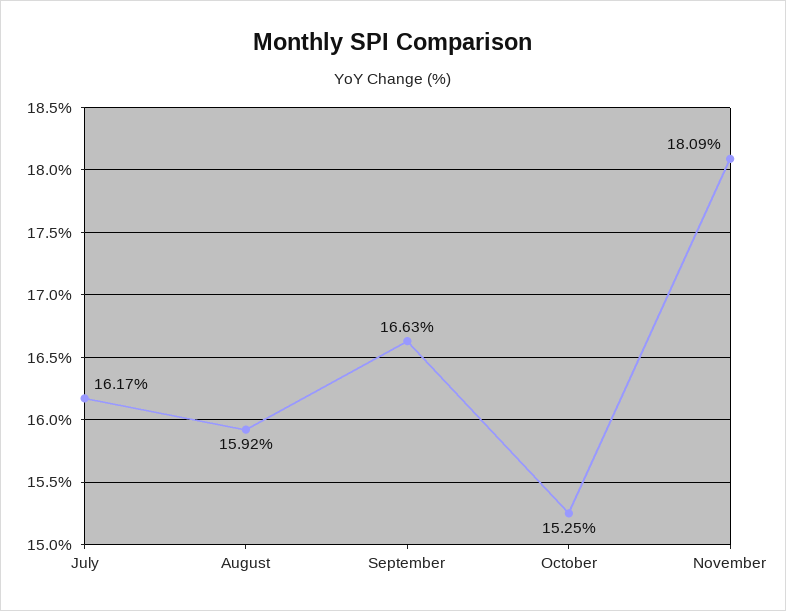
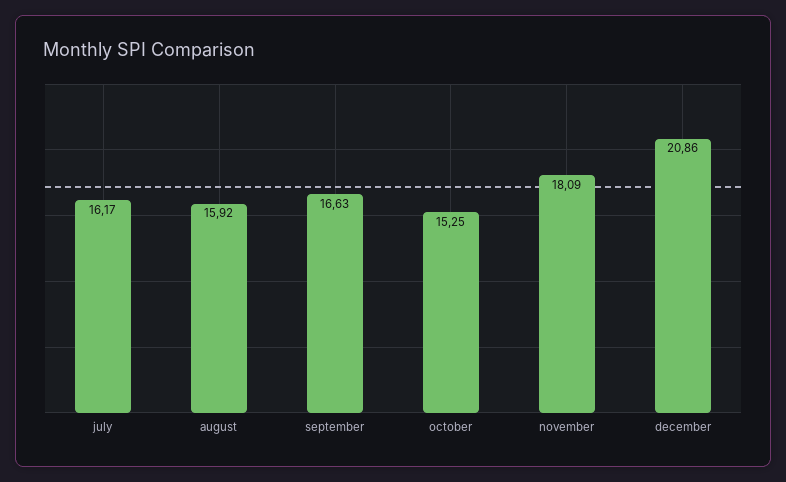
december: none -> 20.86

